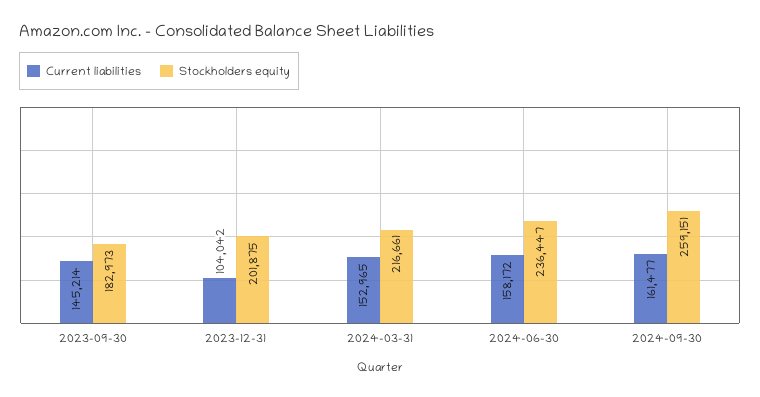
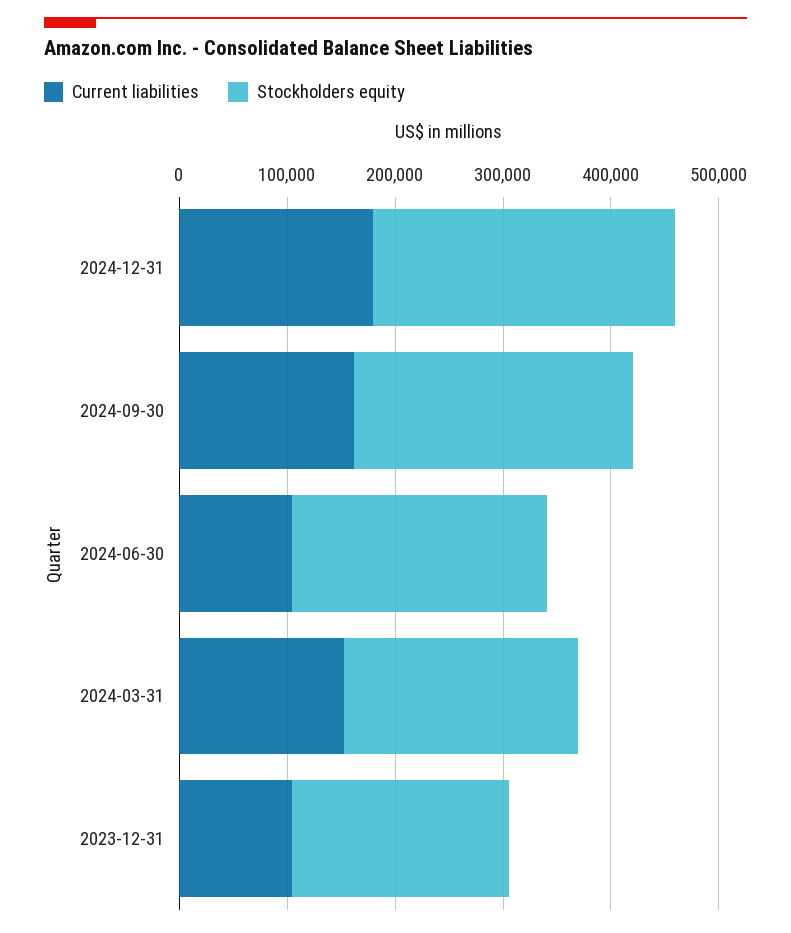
Current liabilities, 2023-09-30: 145214 -> none
Stockholders equity, 2023-09-30: 182973 -> none
Current liabilities, 2024-06-30: 158172 -> 100000
Current liabilities, 2024-12-31: none -> 180000
Stockholders equity, 2024-12-31: none -> 280000

